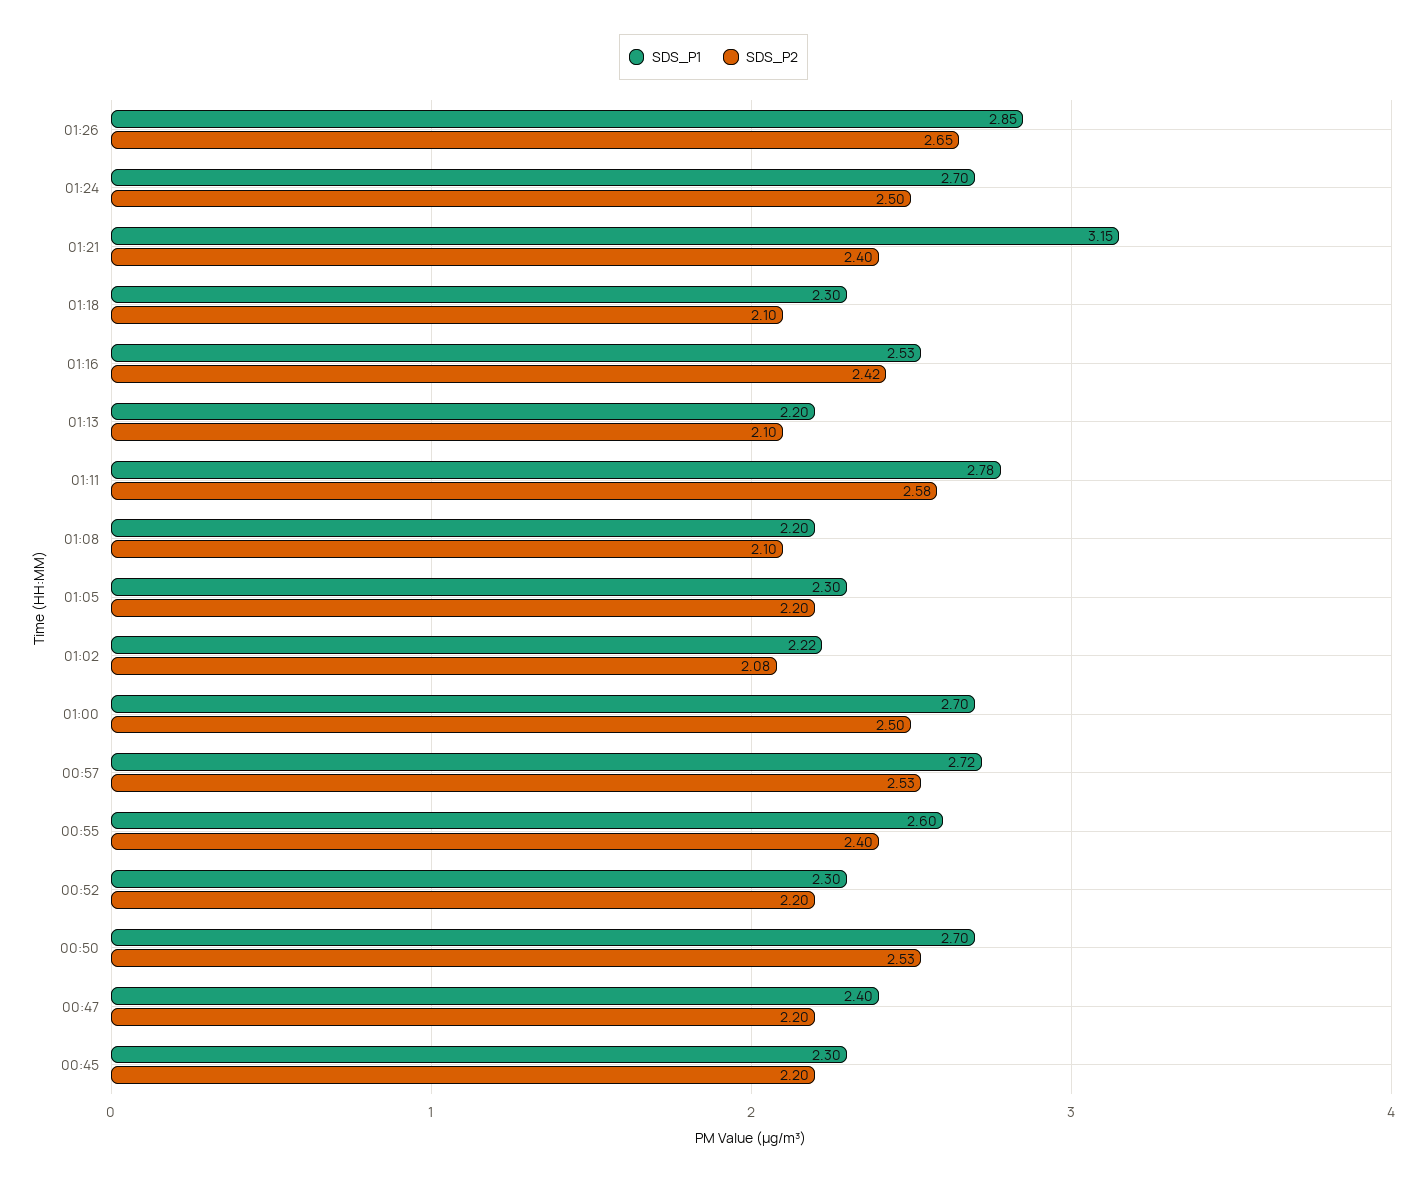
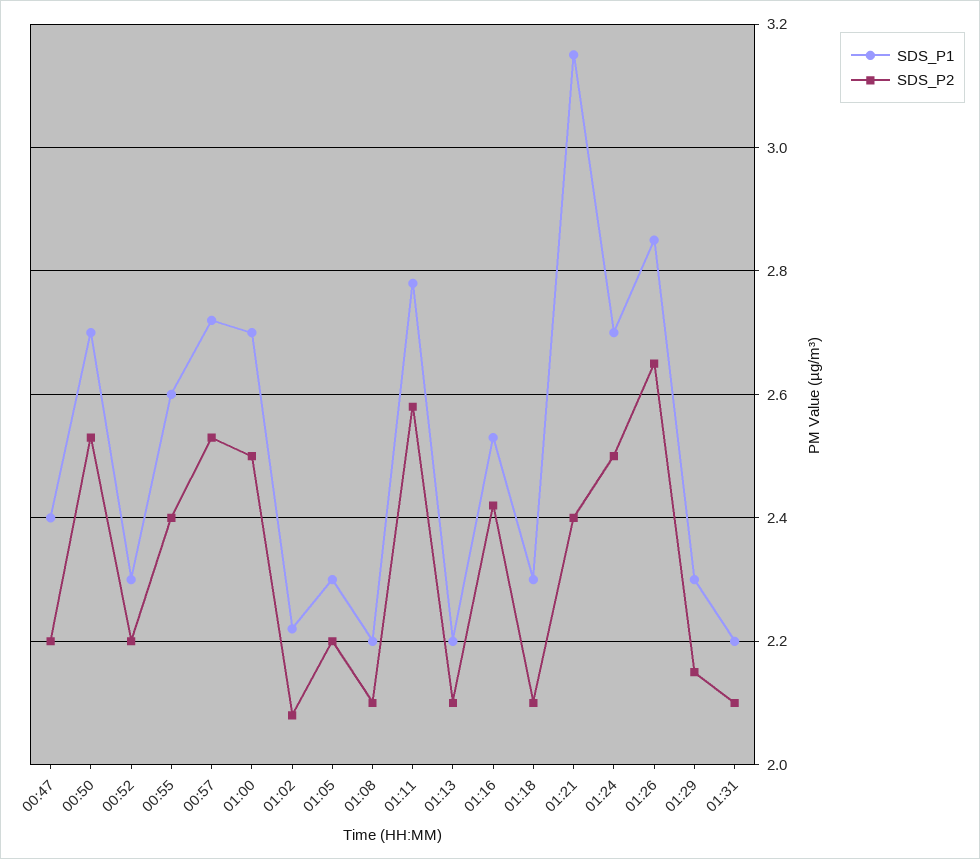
SDS_P1, 00:45: 2.3 -> none
SDS_P2, 00:45: 2.2 -> none
SDS_P1, 01:29: none -> 2.3
SDS_P2, 01:29: none -> 2.15
SDS_P1, 01:31: none -> 2.2
SDS_P2, 01:31: none -> 2.1

